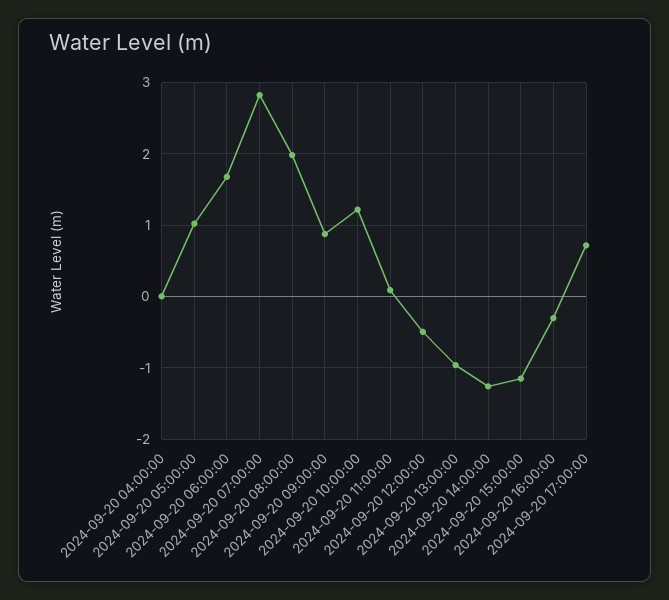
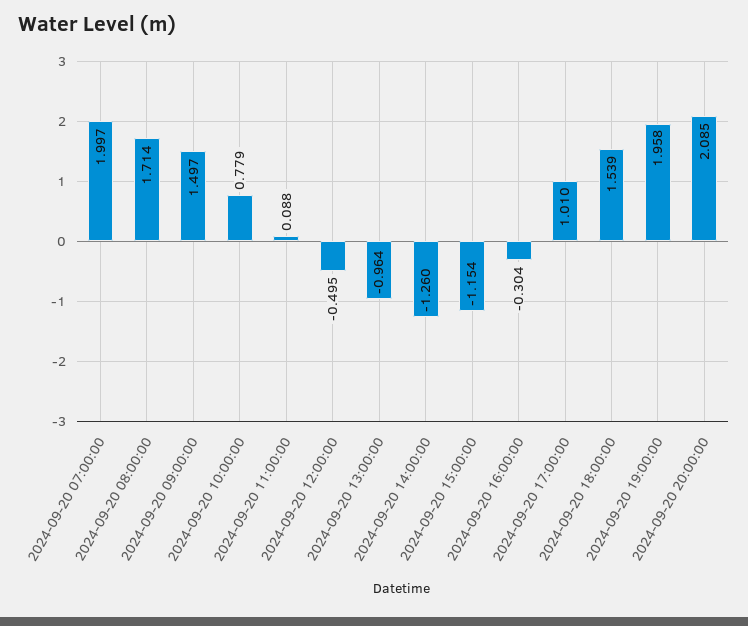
2024-09-20 04:00:00: 0 -> none
2024-09-20 05:00:00: 1 -> none
2024-09-20 06:00:00: 1.7 -> none
2024-09-20 07:00:00: 2.8 -> 1.997
2024-09-20 08:00:00: 2 -> 1.714
2024-09-20 09:00:00: 0.9 -> 1.497
2024-09-20 10:00:00: 1.2 -> 0.779
2024-09-20 17:00:00: 0.7 -> 1.01
2024-09-20 18:00:00: none -> 1.539
2024-09-20 19:00:00: none -> 1.958
2024-09-20 20:00:00: none -> 2.085

